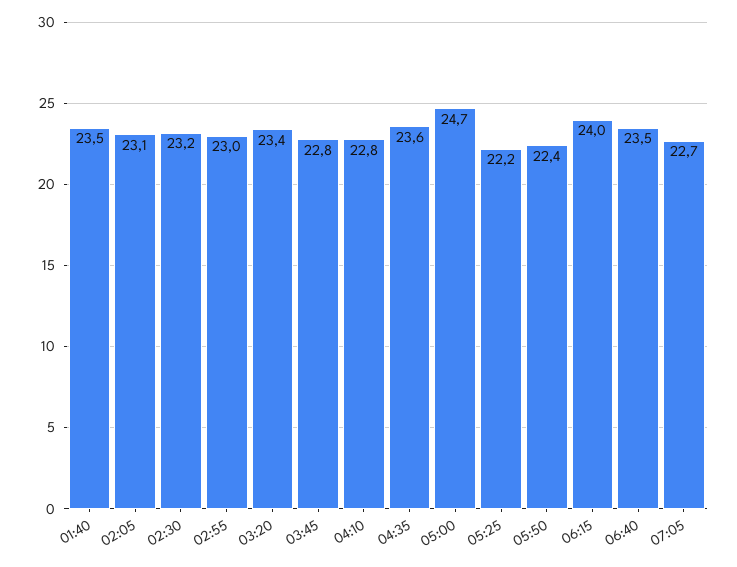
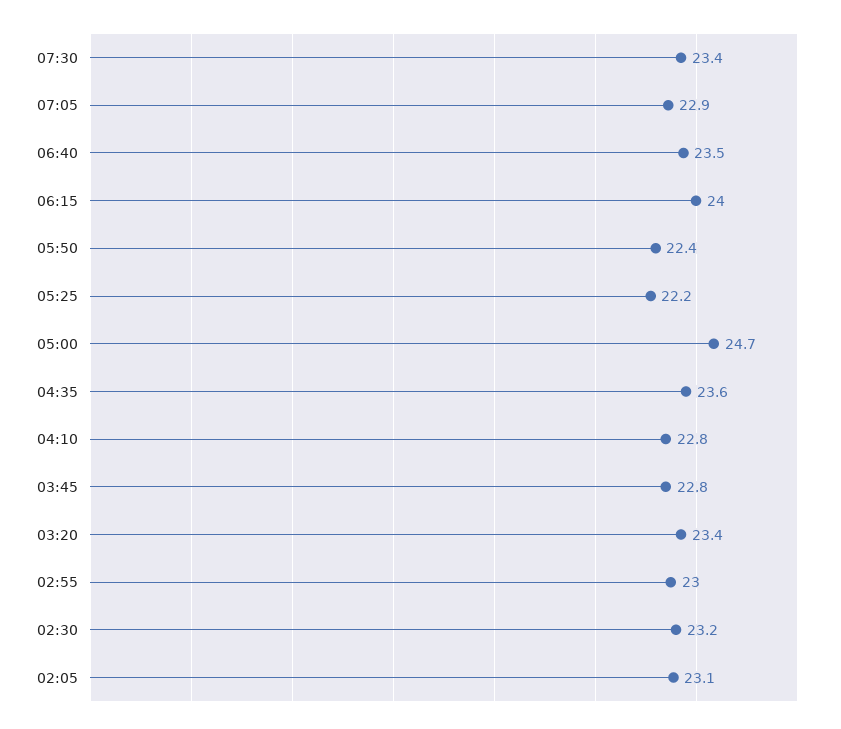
01:40: 23.5 -> none
07:05: 22.7 -> 22.9
07:30: none -> 23.4

